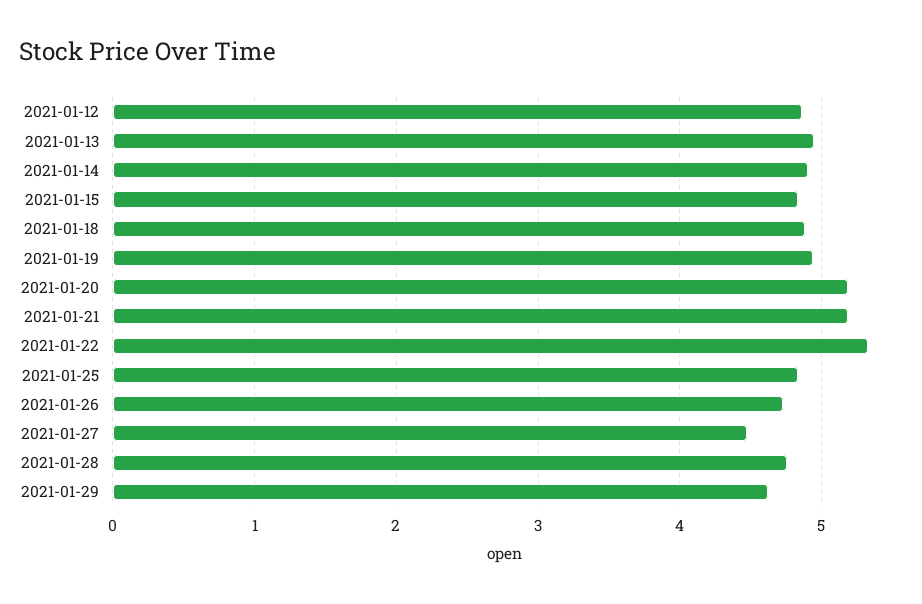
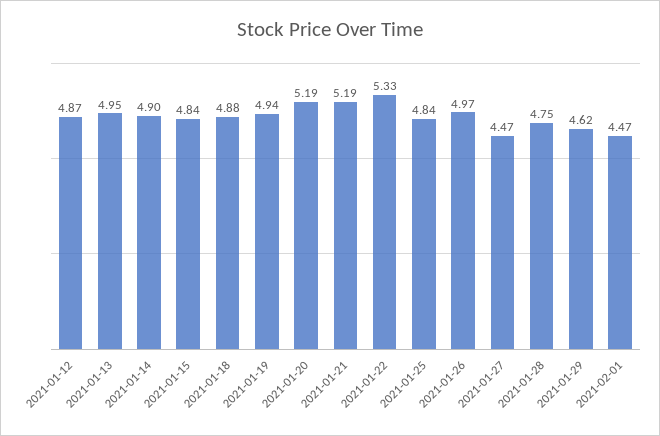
2021-01-26: 4.7 -> 4.97
2021-02-01: none -> 4.47

